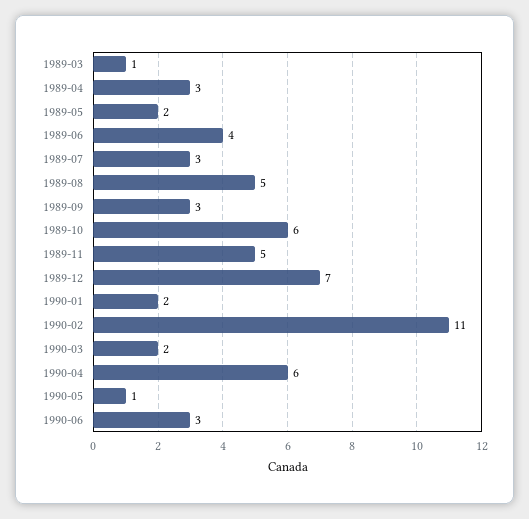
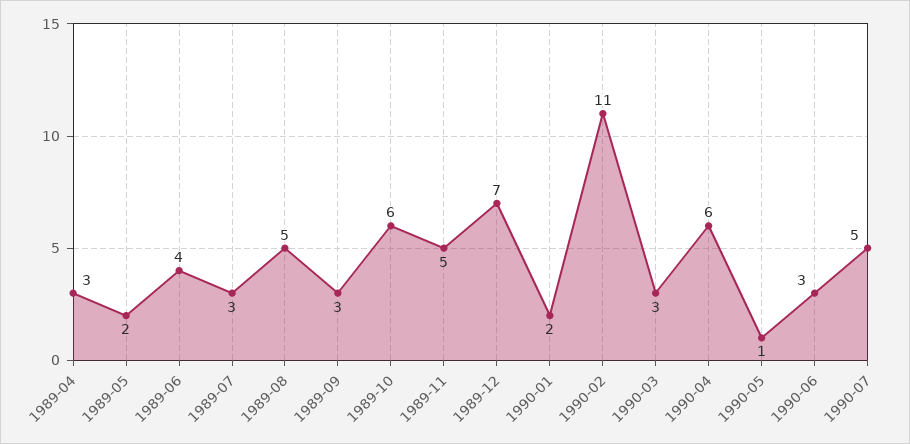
1989-03: 1 -> none
1990-03: 2 -> 3
1990-07: none -> 5

